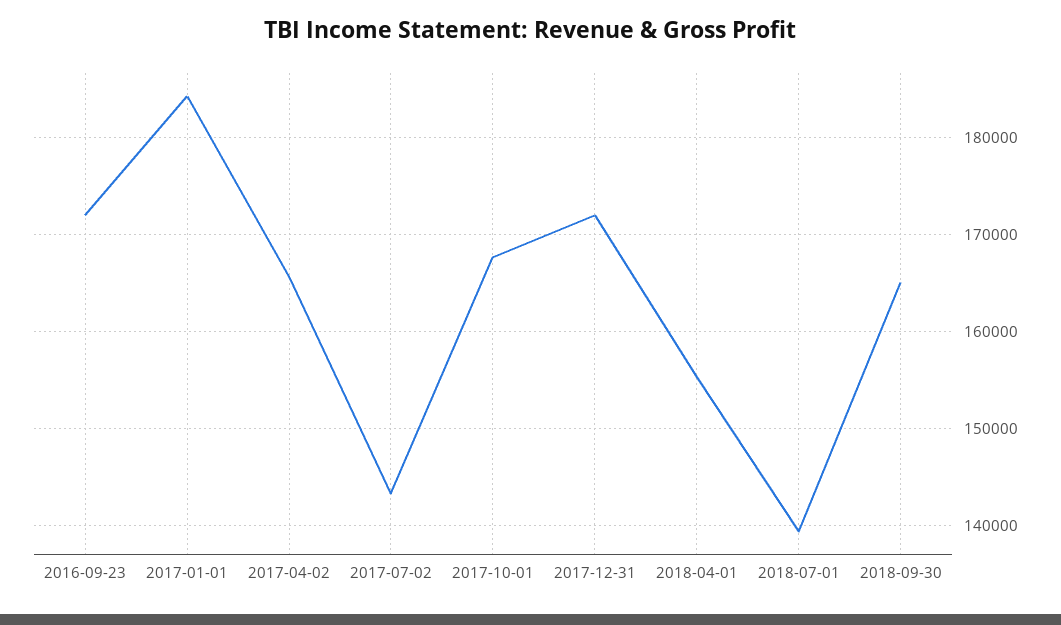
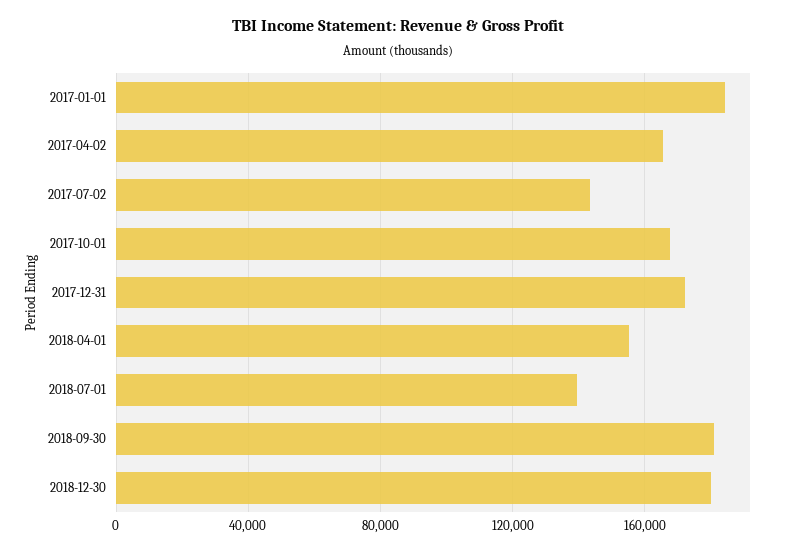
2016-09-23: 172000 -> none
2018-09-30: 165000 -> 180000
2018-12-30: none -> 180000

